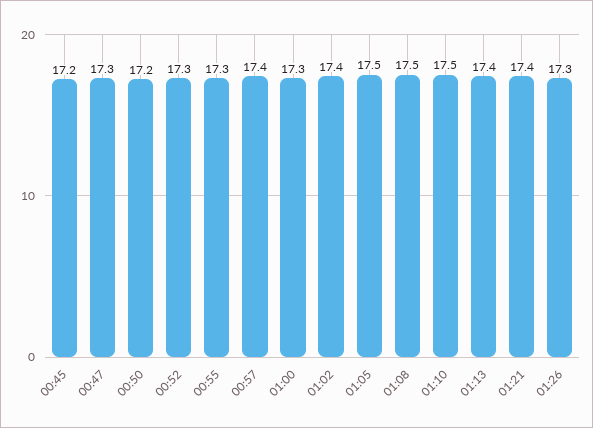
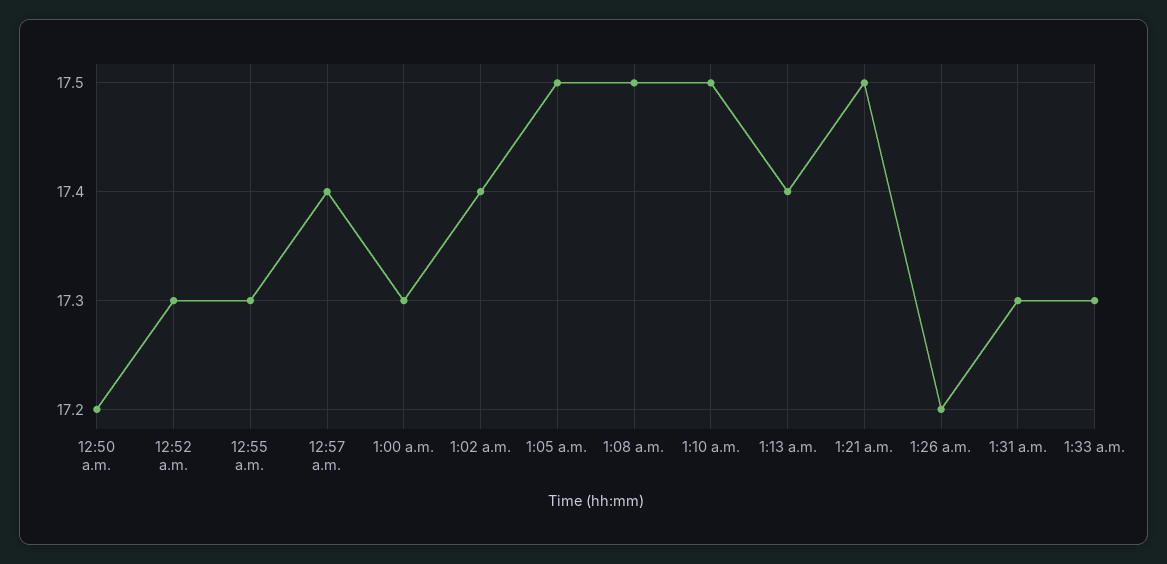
00:45: 17.2 -> none
00:47: 17.3 -> none
01:21: 17.4 -> 17.5
01:26: 17.3 -> 17.2
1:31 a.m.: none -> 17.3
1:33 a.m.: none -> 17.3

